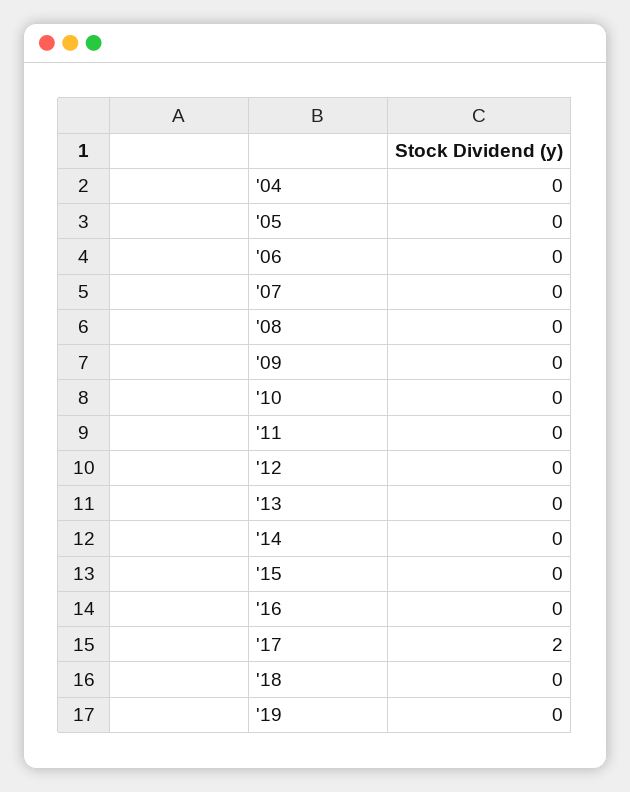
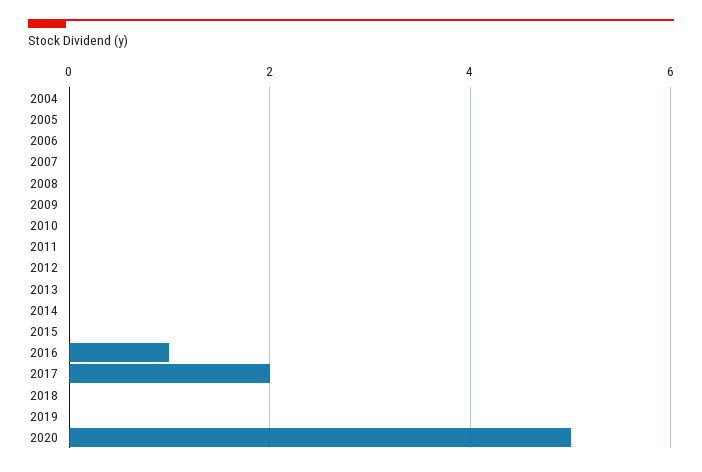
'16: 0 -> 1
2020: none -> 5

